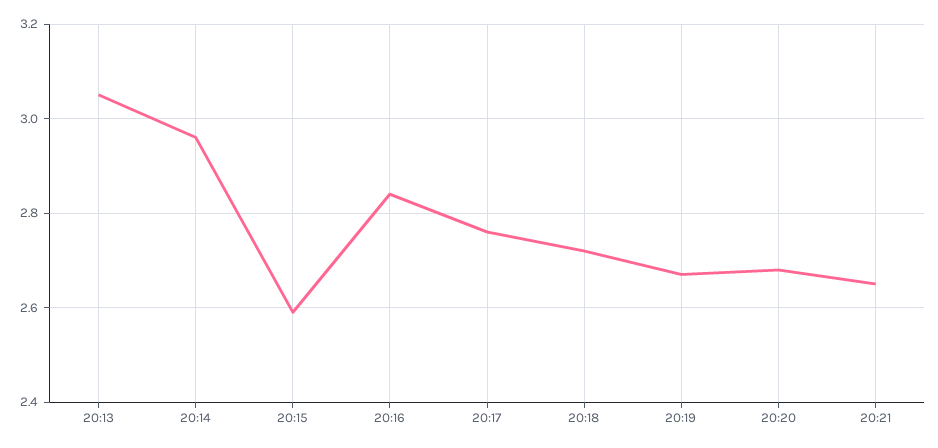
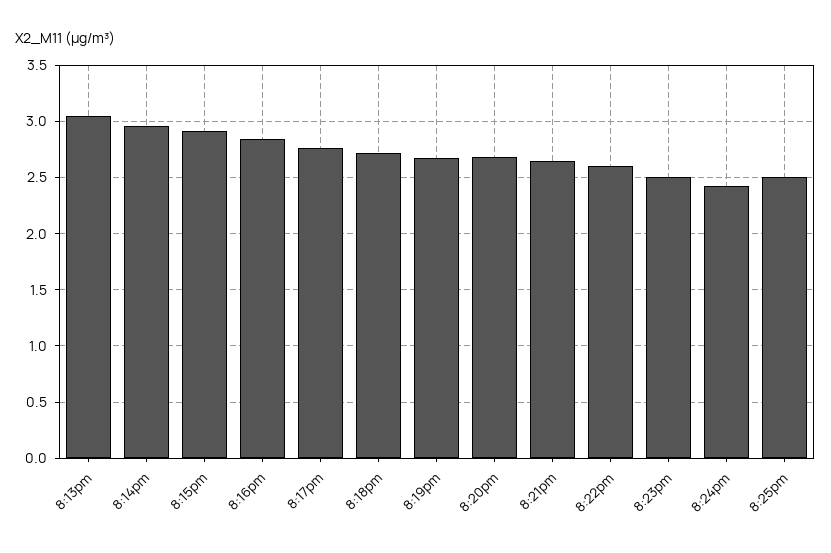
20:15: 2.6 -> 2.9
8:22pm: none -> 2.6
8:23pm: none -> 2.5
8:24pm: none -> 2.4
8:25pm: none -> 2.5

